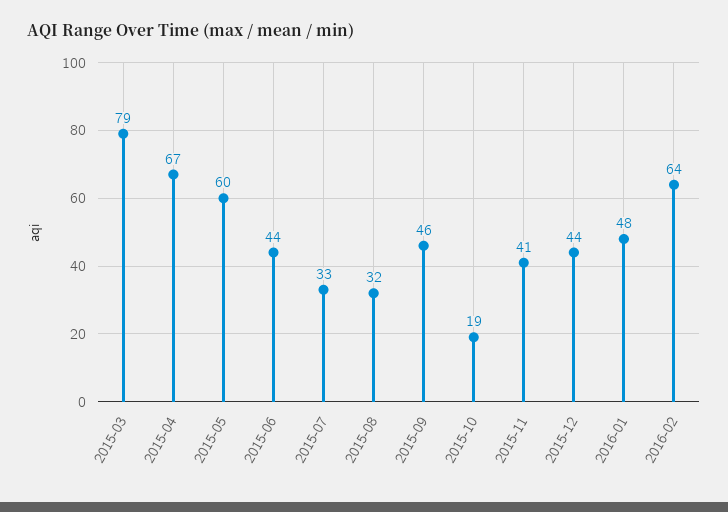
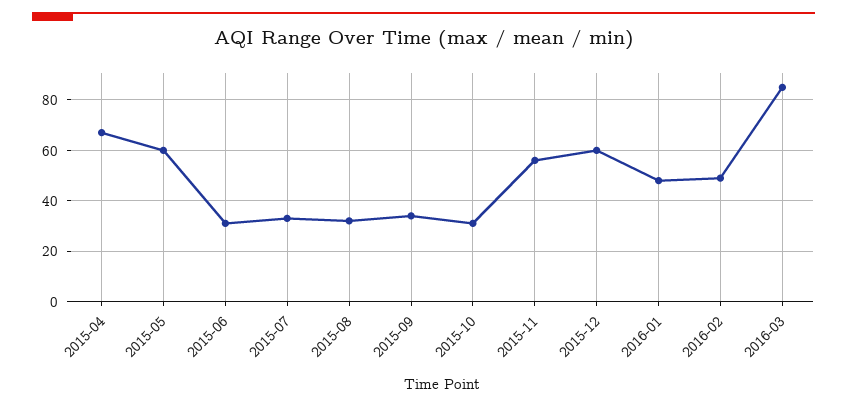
2015-03: 79 -> none
2015-06: 44 -> 30
2015-09: 46 -> 35
2015-10: 19 -> 30
2015-11: 41 -> 55
2015-12: 44 -> 60
2016-02: 64 -> 50
2016-03: none -> 85

